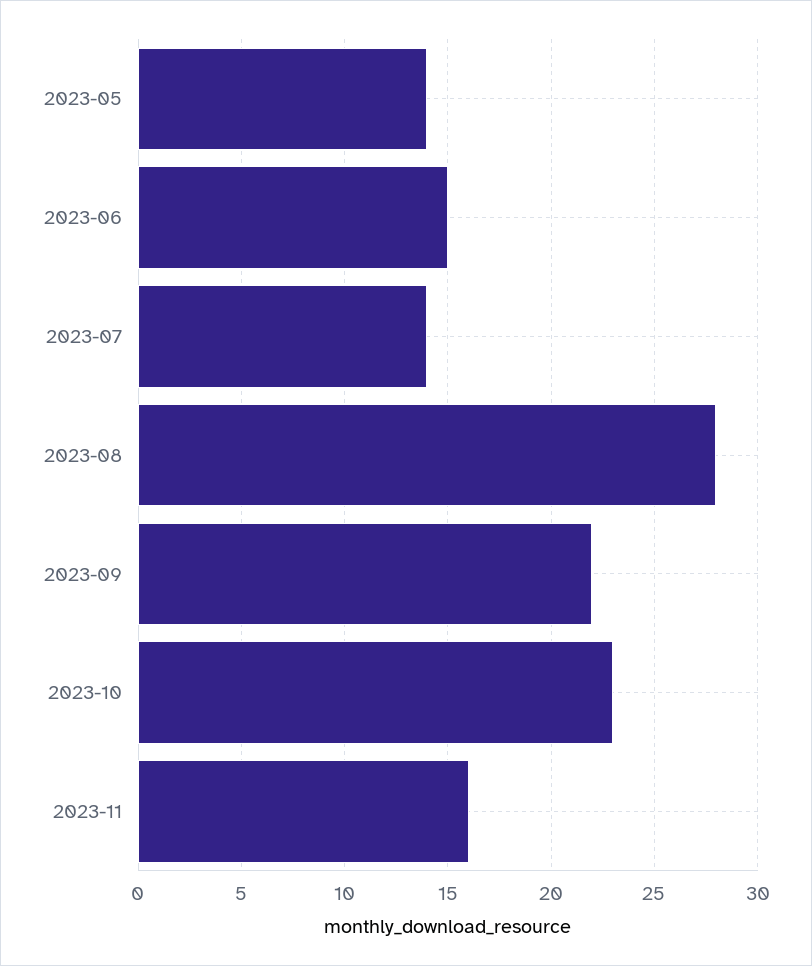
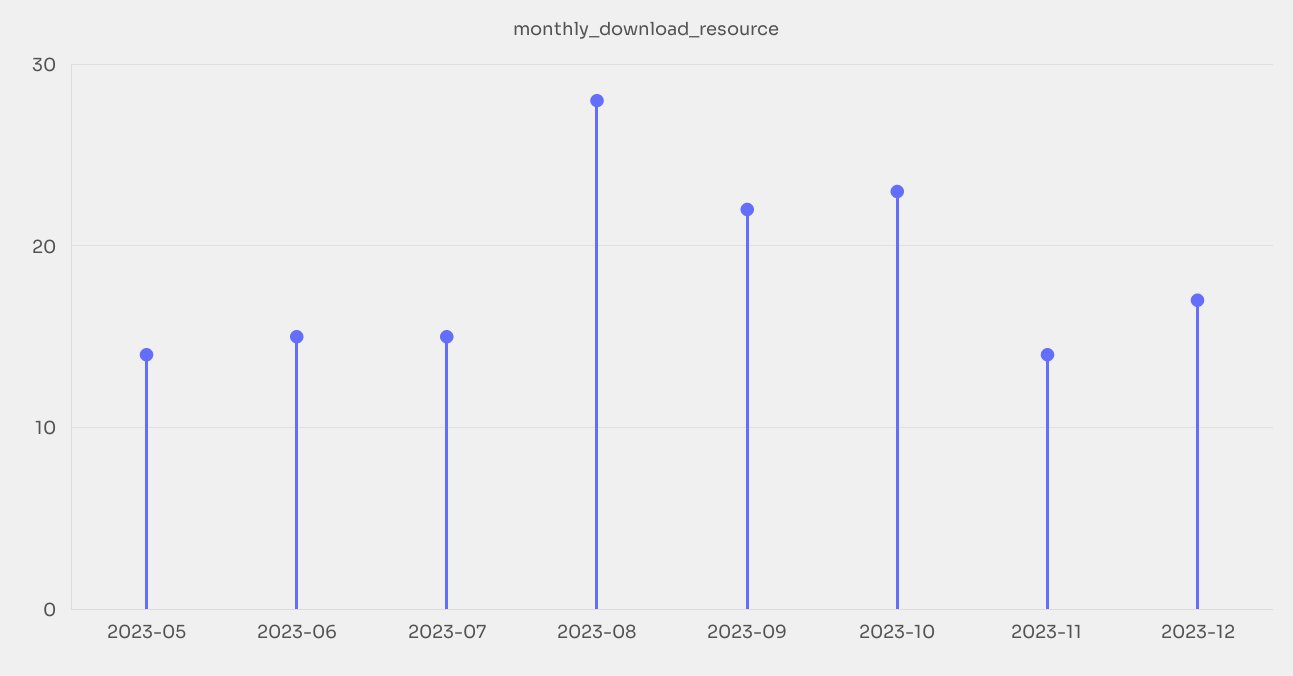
2023-07: 14 -> 15
2023-11: 16 -> 14
2023-12: none -> 17

